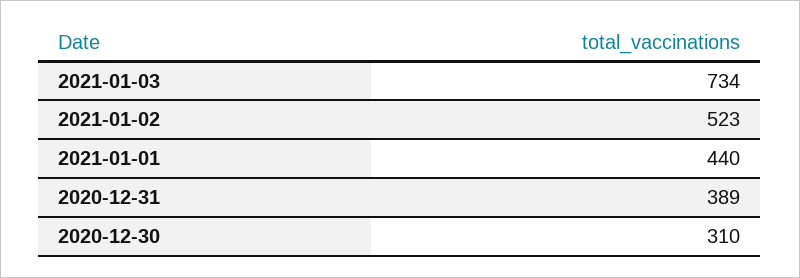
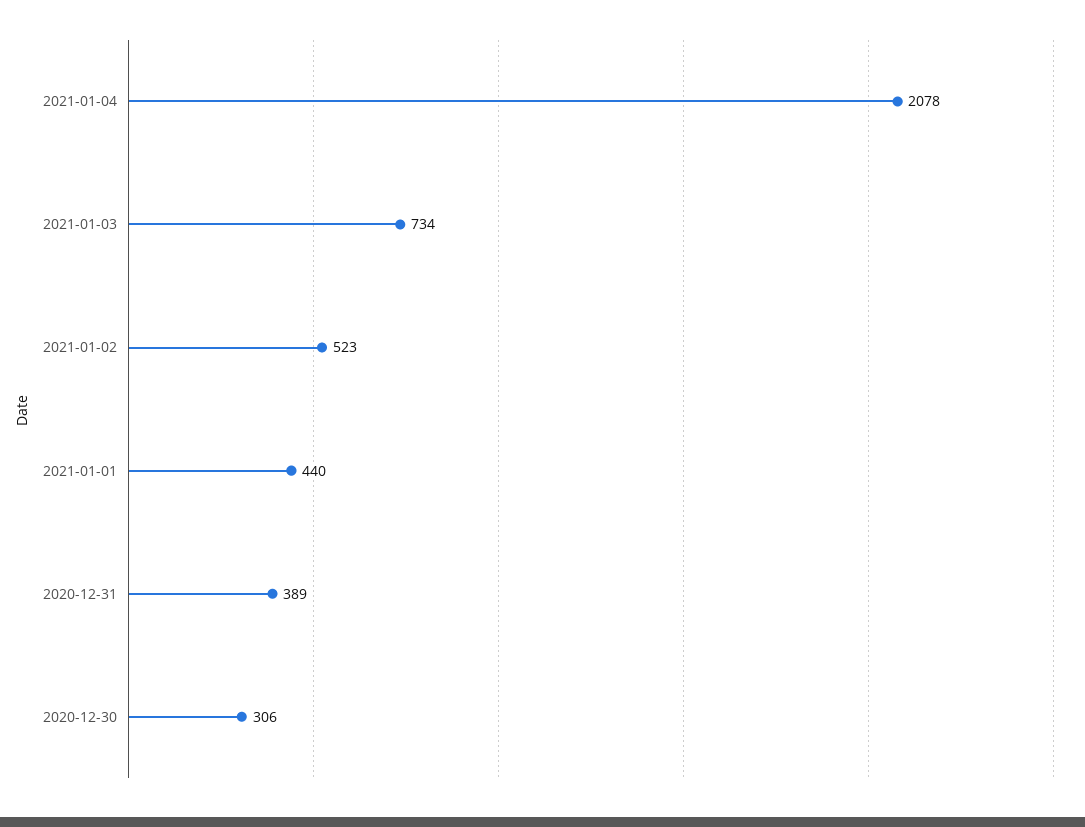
2020-12-30: 310 -> 306
2021-01-04: none -> 2078

